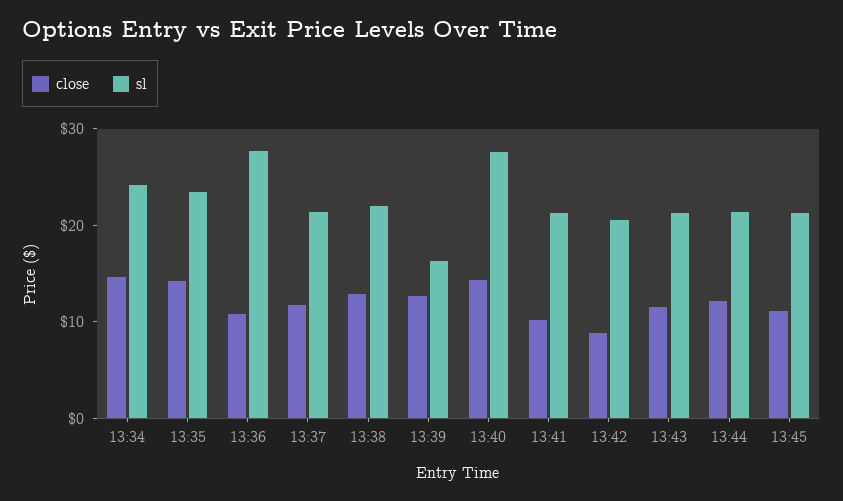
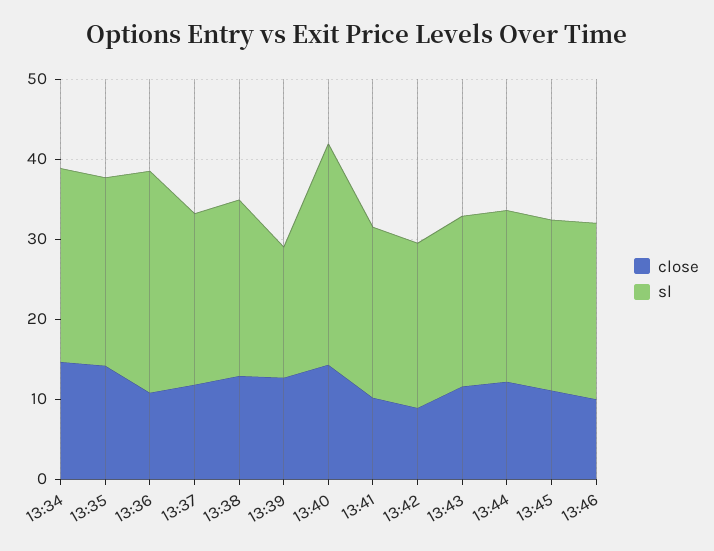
close, 13:46: none -> 10
sl, 13:46: none -> 22

